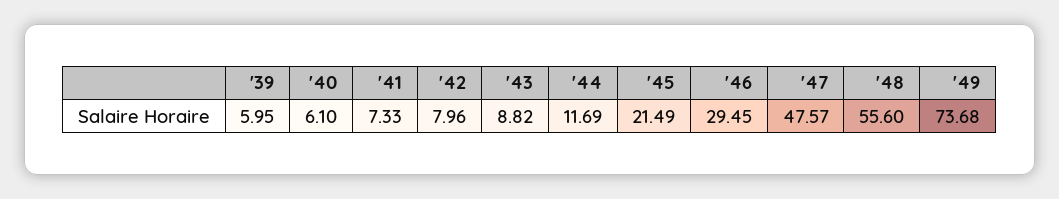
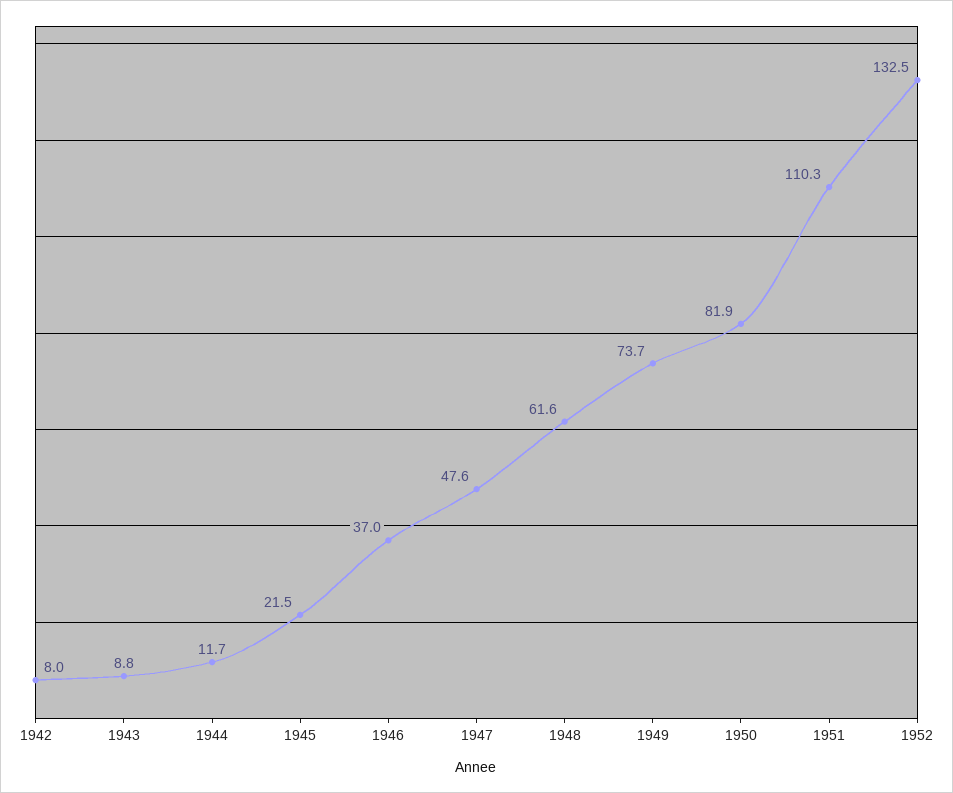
'39: 5.95 -> none
'40: 6.1 -> none
'41: 7.33 -> none
'46: 29.45 -> 37
'48: 55.6 -> 61.6
1950: none -> 81.9
1951: none -> 110.3
1952: none -> 132.5

